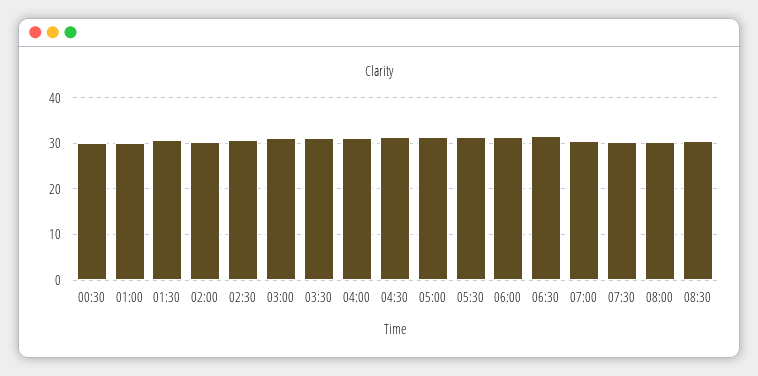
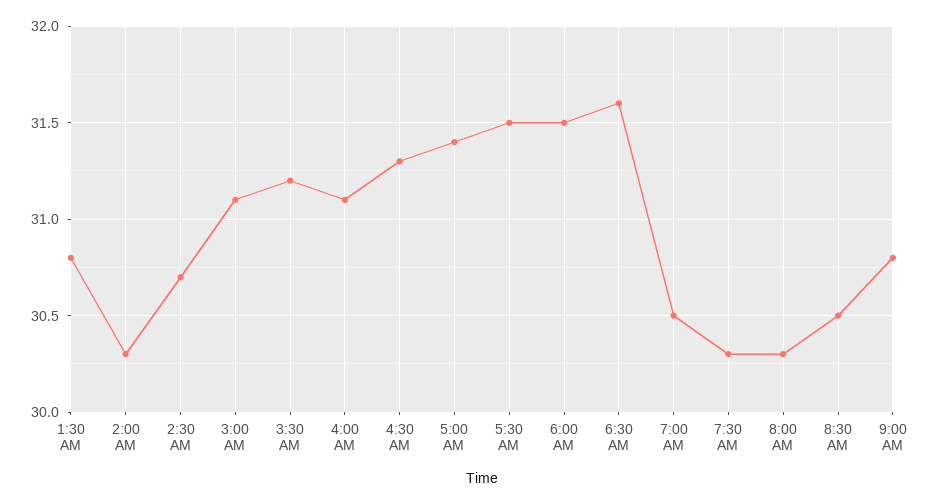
00:30: 30 -> none
01:00: 30 -> none
9:00 AM: none -> 30.8

